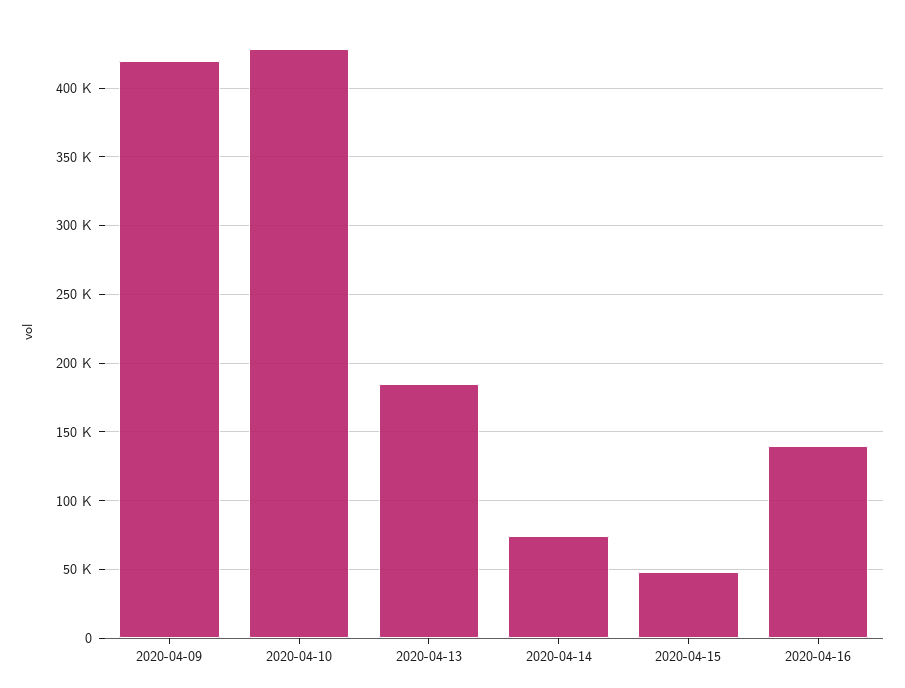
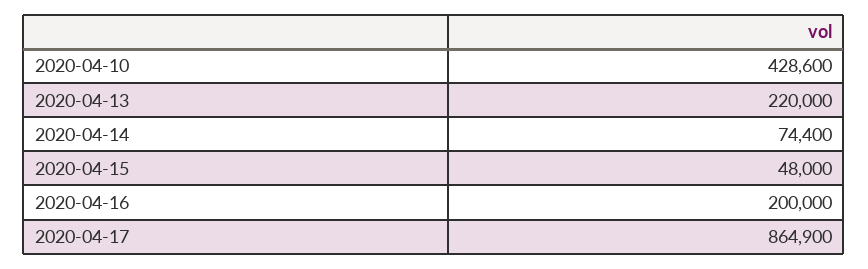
2020-04-09: 420000 -> none
2020-04-13: 185000 -> 220000
2020-04-16: 140000 -> 200000
2020-04-17: none -> 864900

